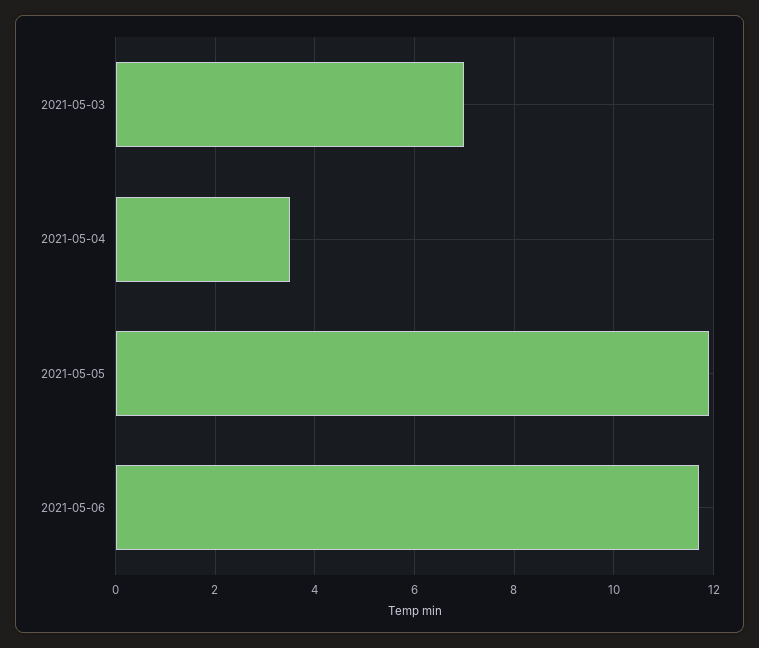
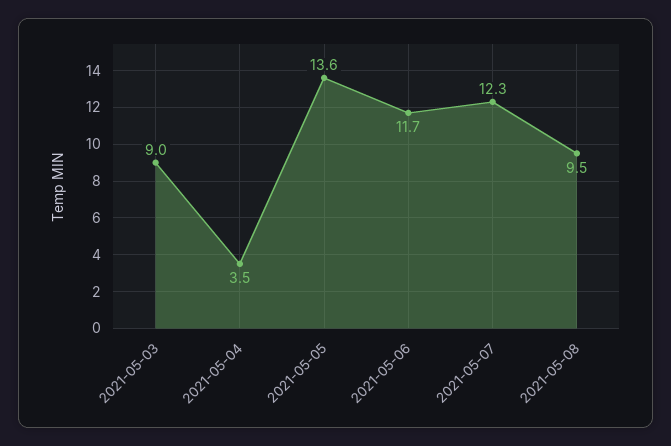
2021-05-03: 7 -> 9
2021-05-05: 12 -> 13.6
2021-05-07: none -> 12.3
2021-05-08: none -> 9.5

